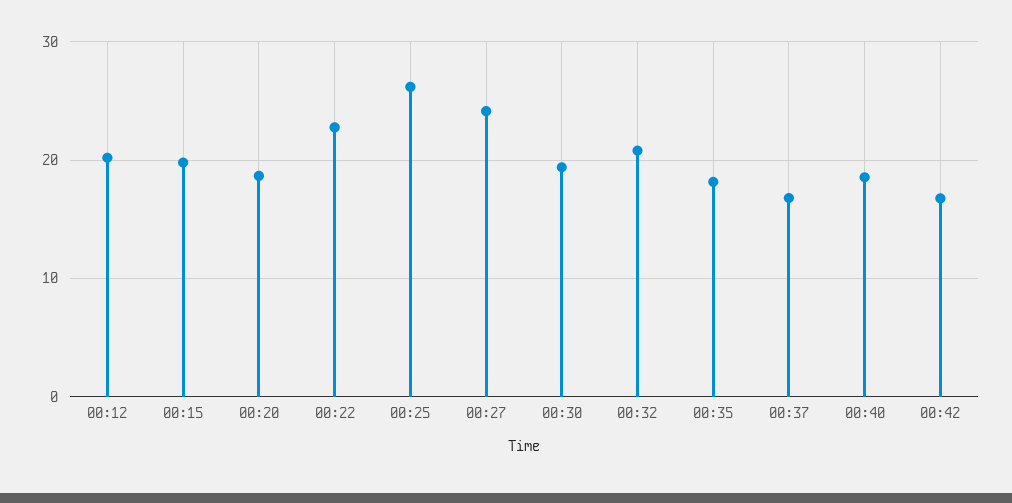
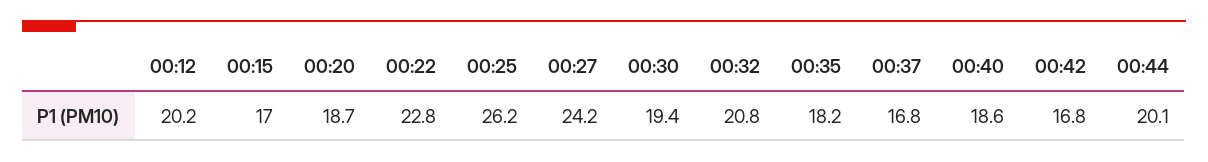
00:15: 20 -> 17
00:44: none -> 20.1

